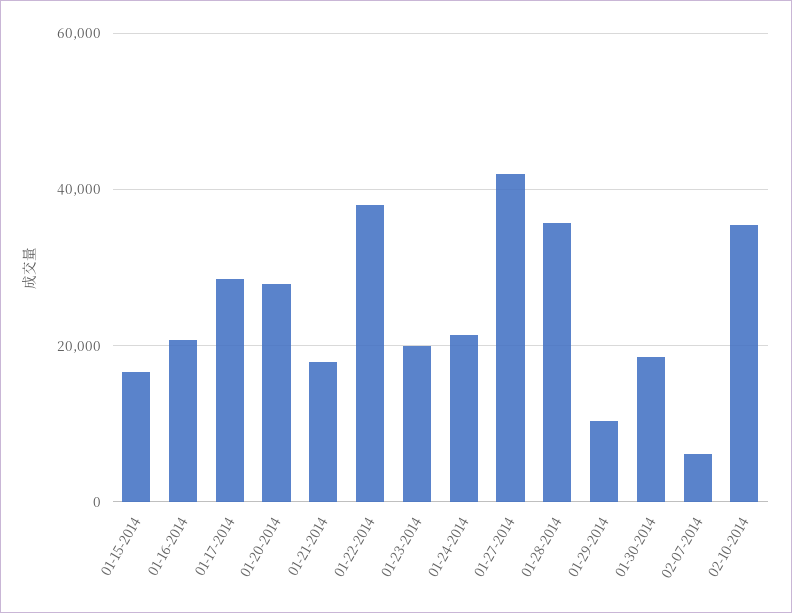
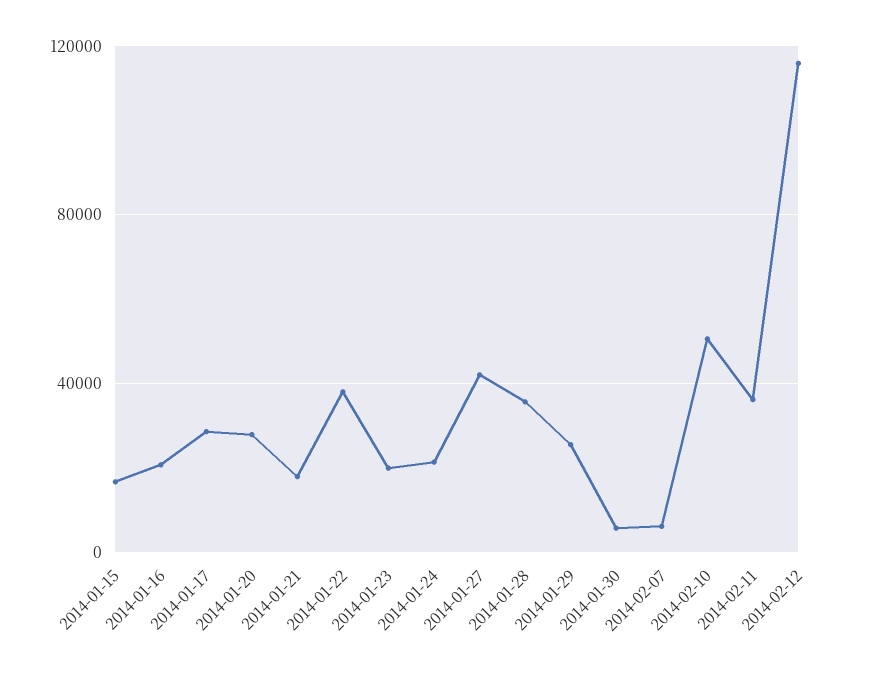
01-29-2014: 10000 -> 25000
01-30-2014: 18000 -> 5000
02-10-2014: 36000 -> 50000
2014-02-11: none -> 35000
2014-02-12: none -> 115000

